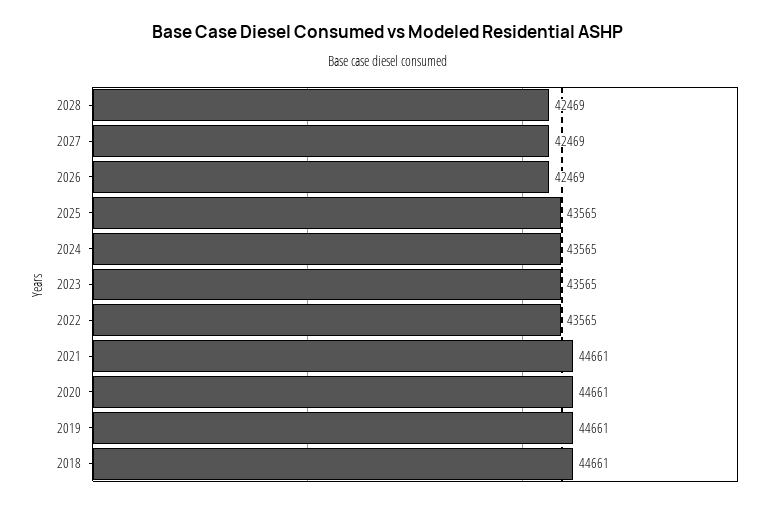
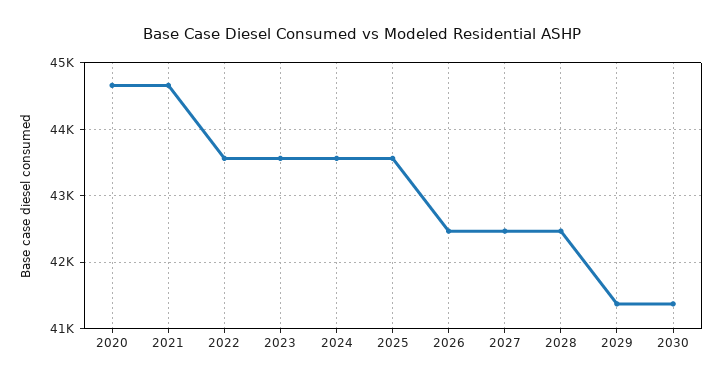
2019: 44661 -> none
2018: 44661 -> none
2029: none -> 41400
2030: none -> 41400

